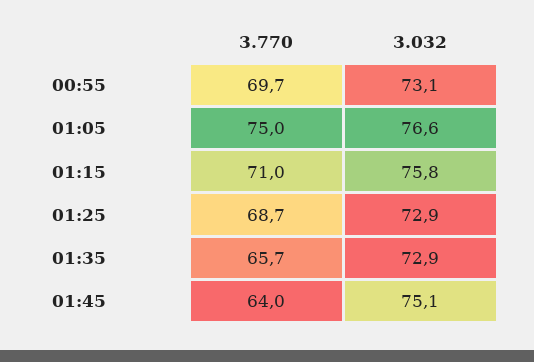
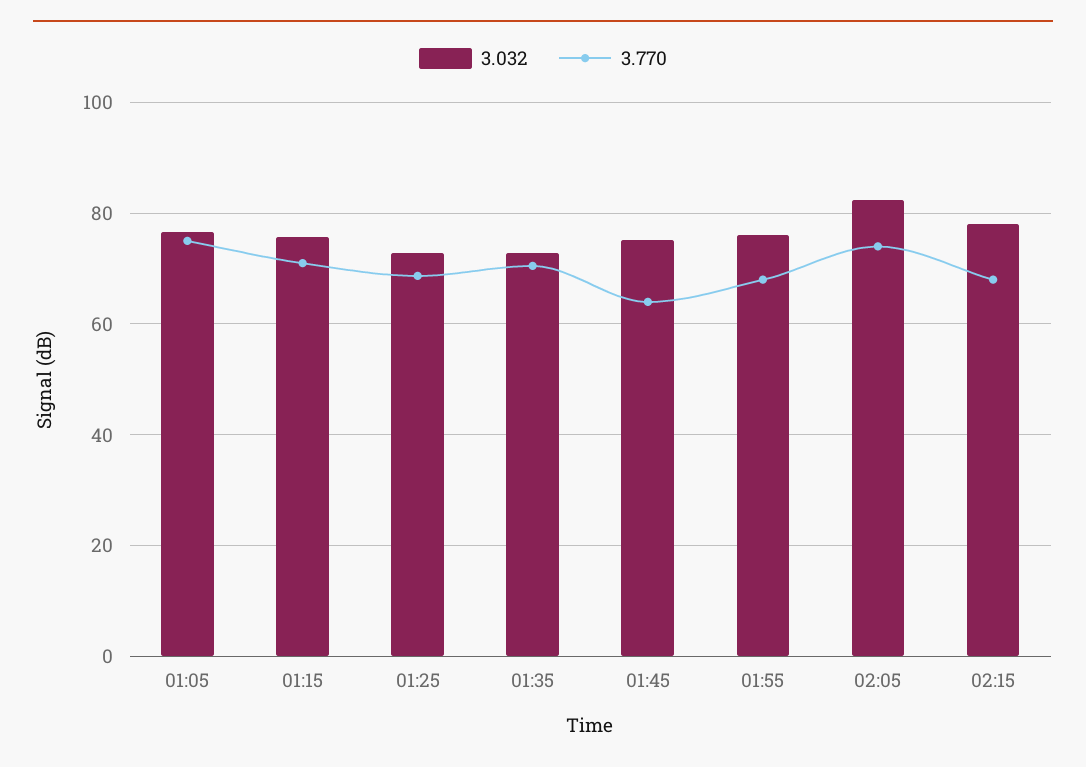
3.770, 00:55: 69.7 -> none
3.032, 00:55: 73.1 -> none
3.770, 01:35: 65.7 -> 70
3.032, 01:55: none -> 76
3.770, 01:55: none -> 68
3.032, 02:05: none -> 82
3.770, 02:05: none -> 74
3.032, 02:15: none -> 78
3.770, 02:15: none -> 68

